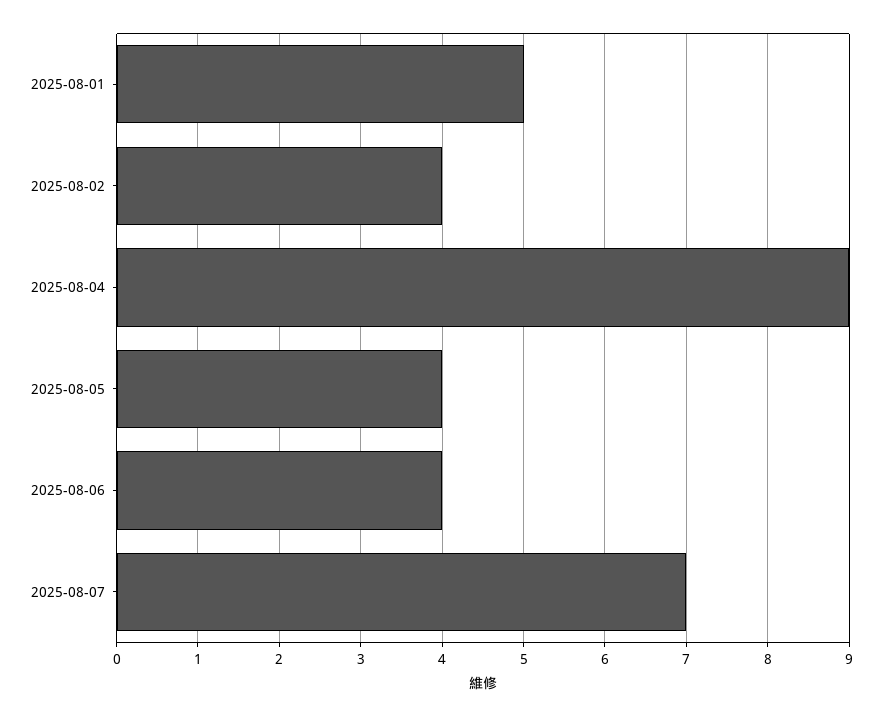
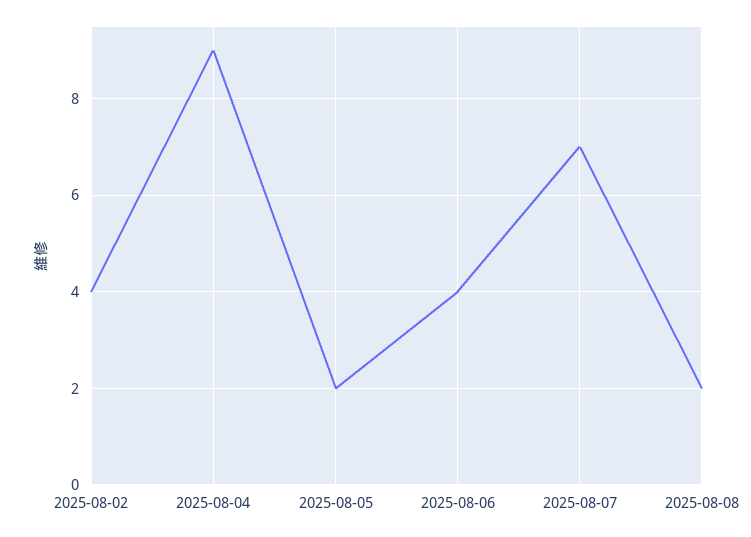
2025-08-01: 5 -> none
2025-08-05: 4 -> 2
2025-08-08: none -> 2

